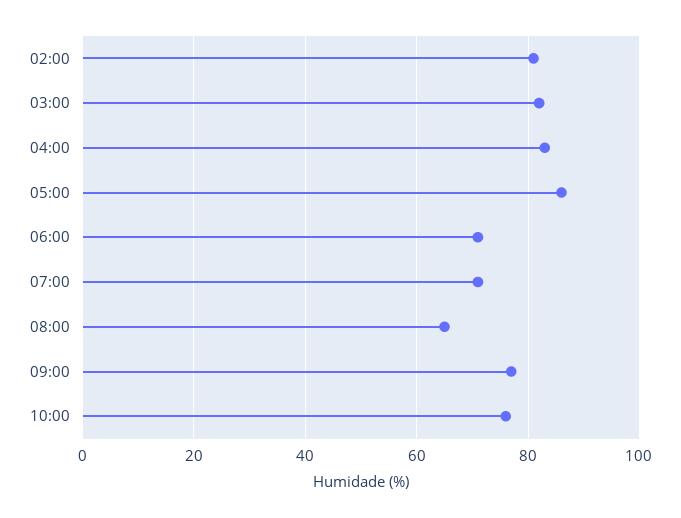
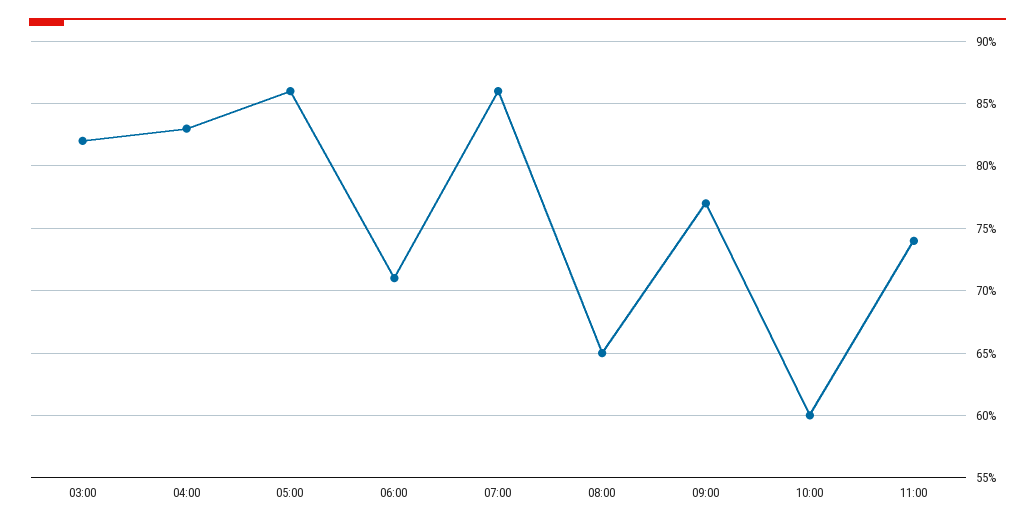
02:00: 80 -> none
07:00: 70 -> 86
10:00: 75 -> 60
11:00: none -> 74

